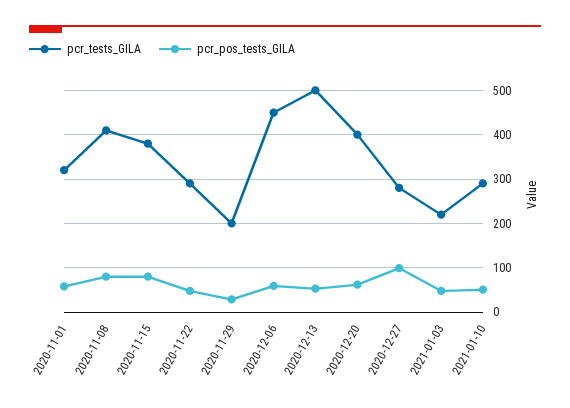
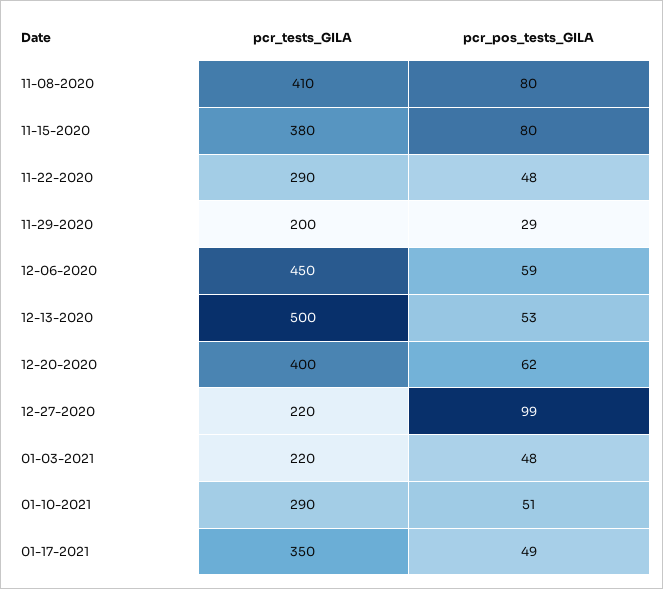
pcr_tests_GILA, 2020-11-01: 320 -> none
pcr_pos_tests_GILA, 2020-11-01: 60 -> none
pcr_tests_GILA, 2020-12-27: 280 -> 220
pcr_tests_GILA, 01-17-2021: none -> 350
pcr_pos_tests_GILA, 01-17-2021: none -> 49

